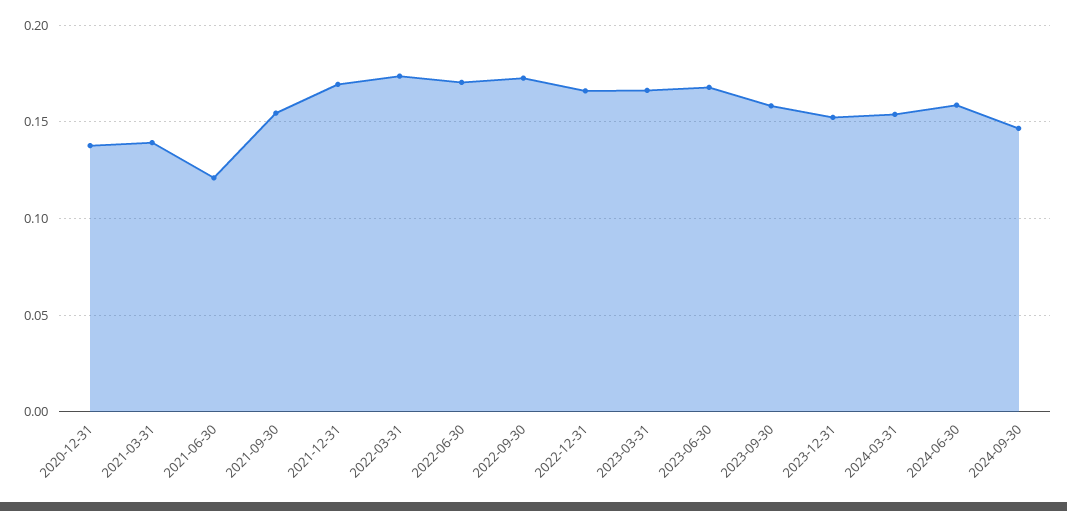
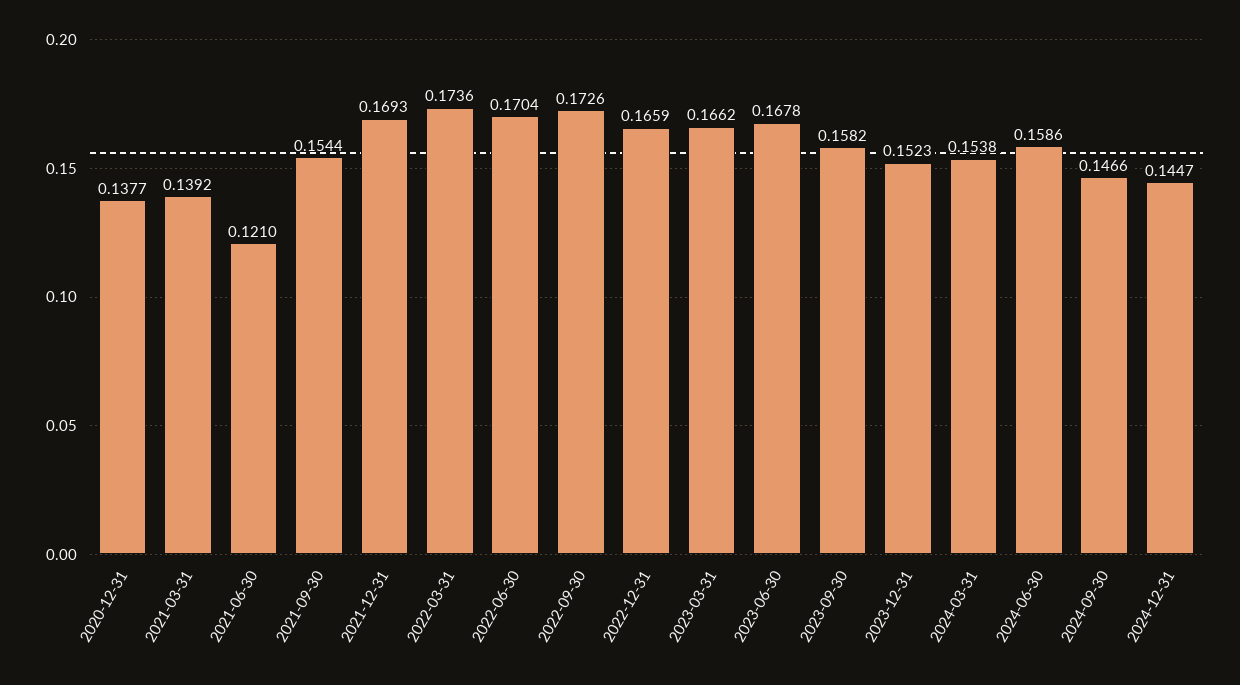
2024-12-31: none -> 0.1447

